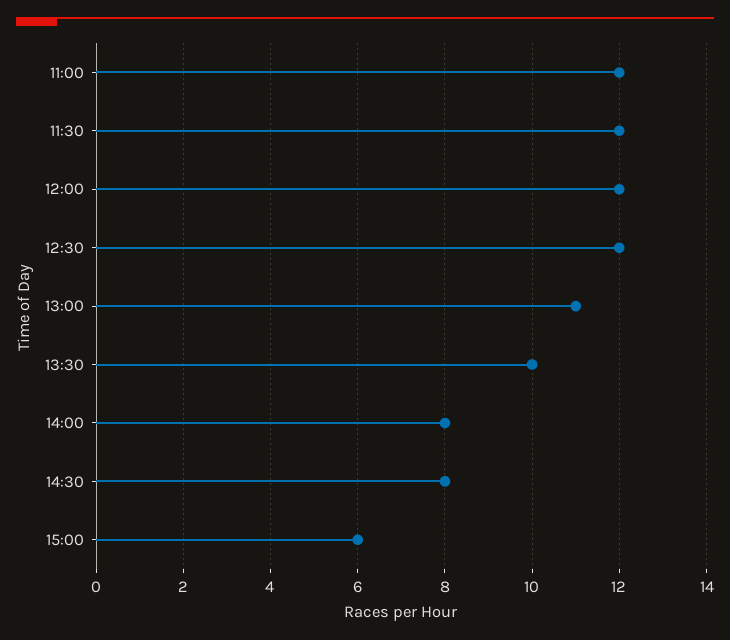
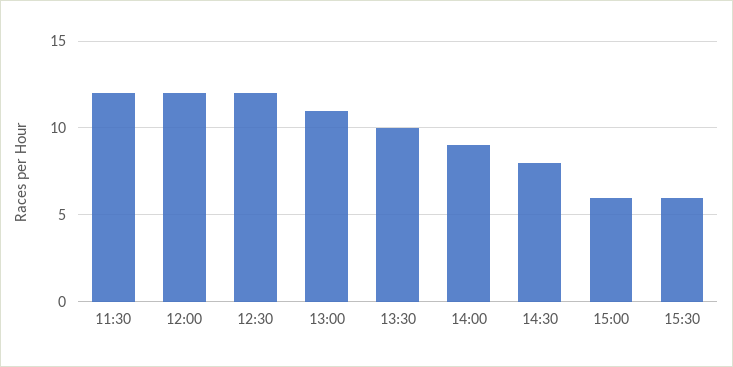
11:00: 12 -> none
14:00: 8 -> 9
15:30: none -> 6

